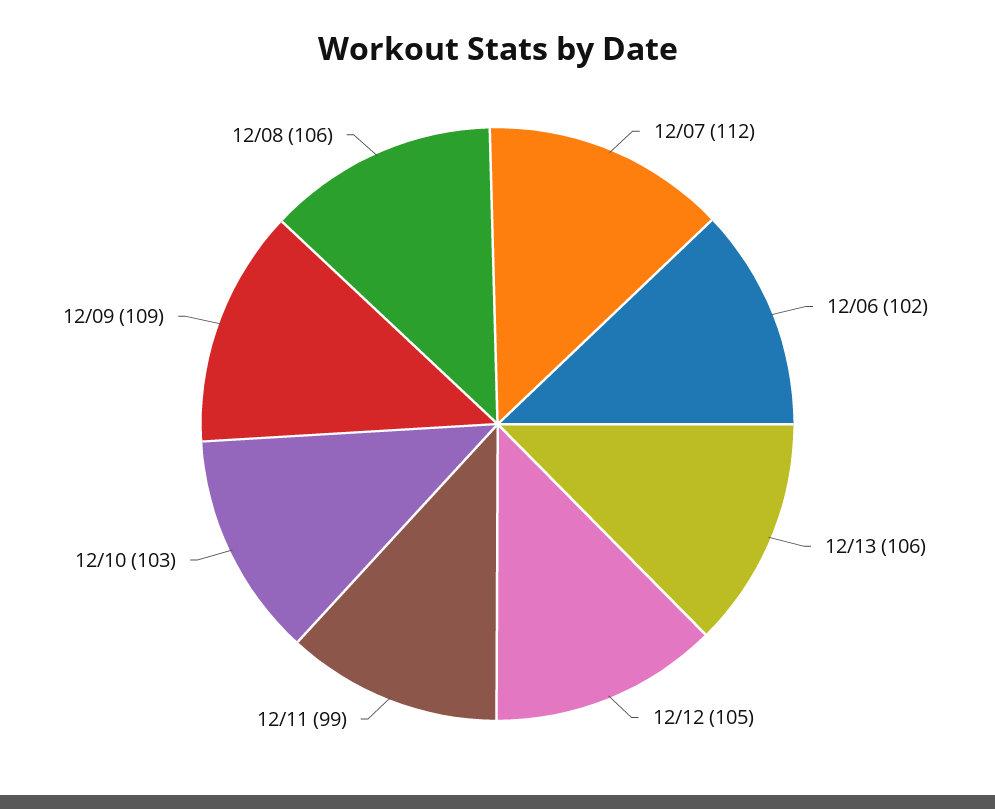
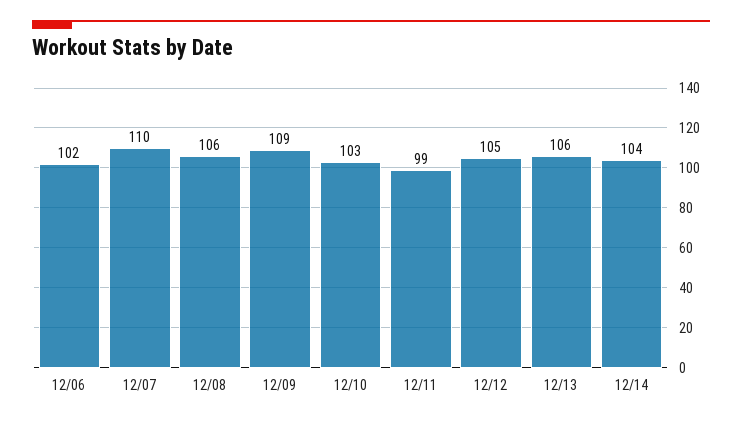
12/07: 112 -> 110
12/14: none -> 104

